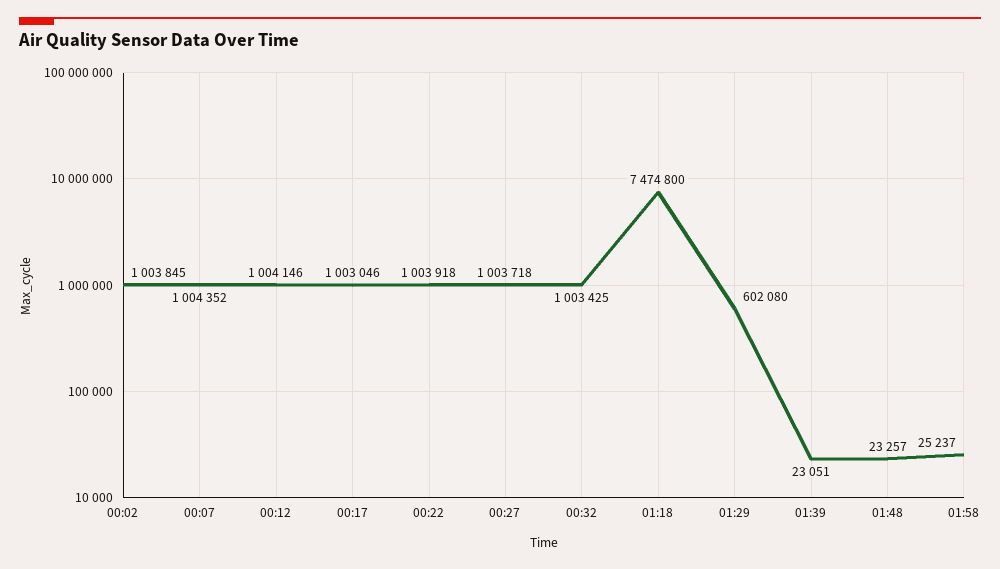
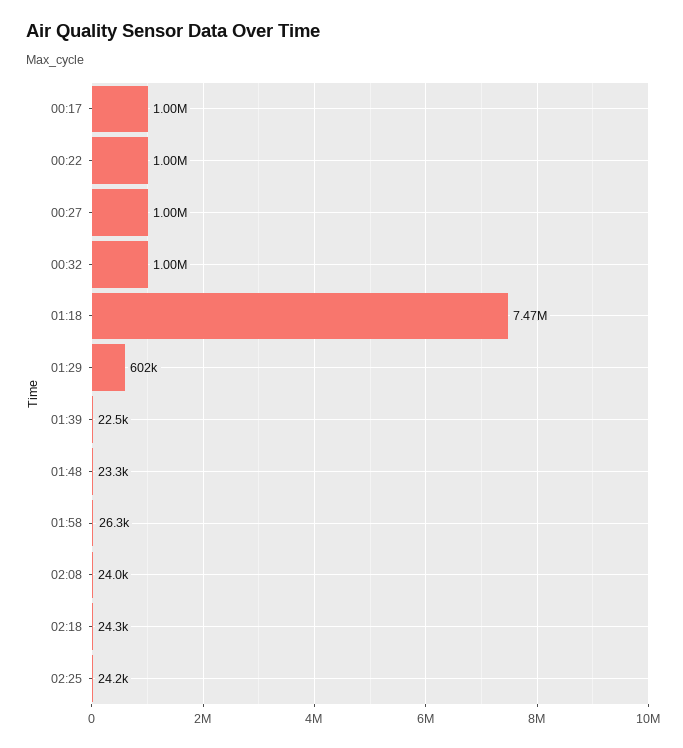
00:02: 1003845 -> none
00:07: 1004352 -> none
00:12: 1004146 -> none
01:39: 23051 -> 22500
01:58: 25237 -> 26300
02:08: none -> 24000
02:18: none -> 24300
02:25: none -> 24200

